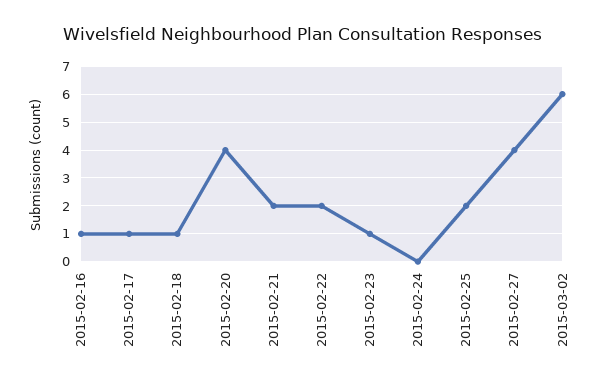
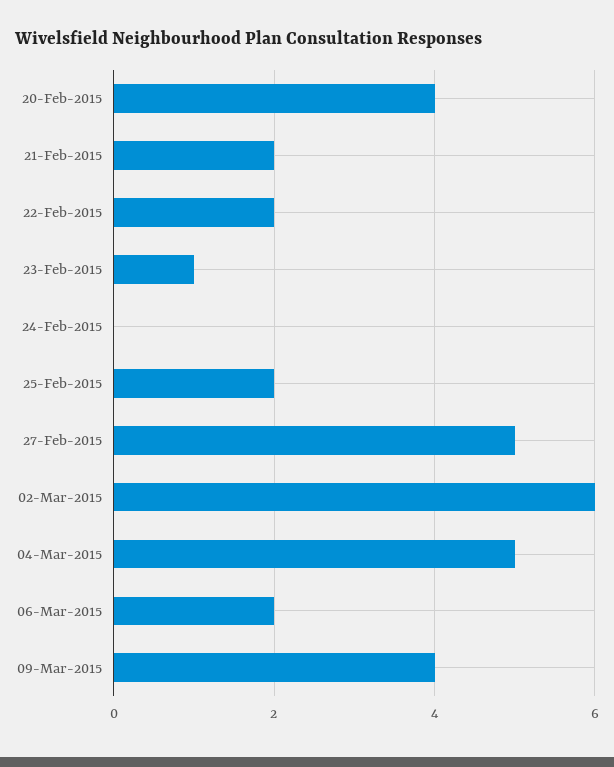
2015-02-16: 1 -> none
2015-02-17: 1 -> none
2015-02-18: 1 -> none
2015-02-27: 4 -> 5
04-Mar-2015: none -> 5
06-Mar-2015: none -> 2
09-Mar-2015: none -> 4

